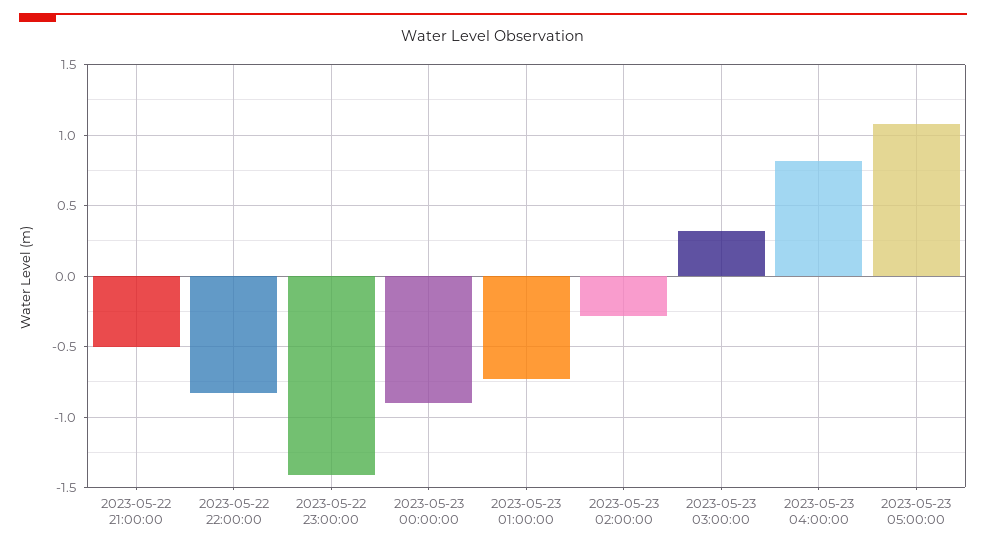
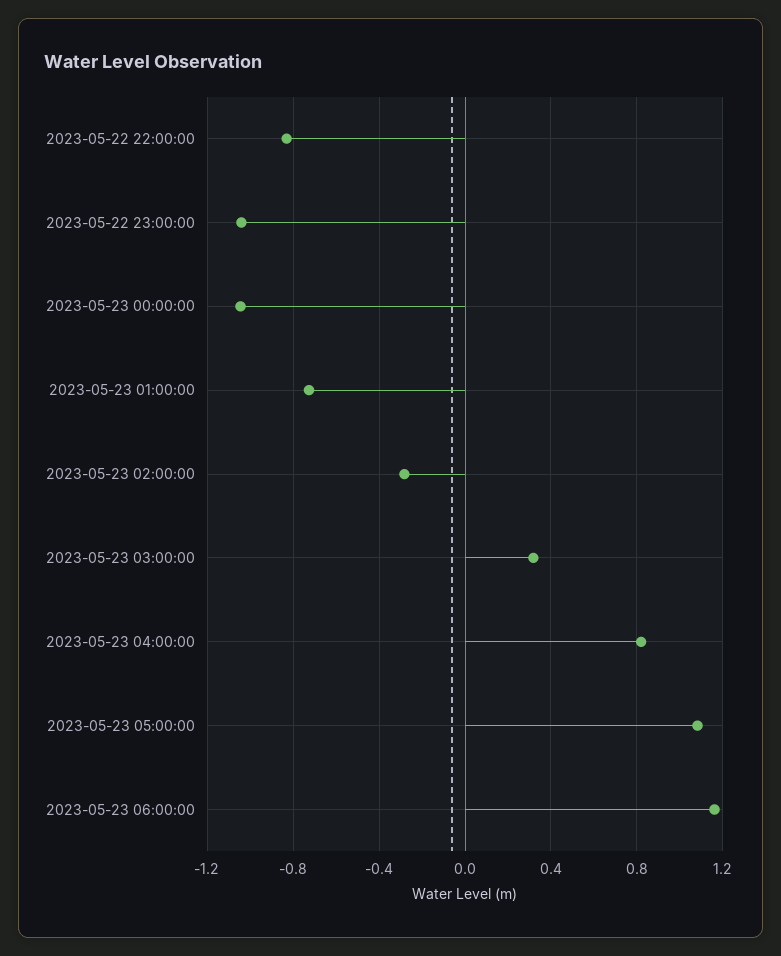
2023-05-22 21:00:00: -0.5 -> none
2023-05-22 23:00:00: -1.4 -> -1.05
2023-05-23 00:00:00: -0.9 -> -1.05
2023-05-23 06:00:00: none -> 1.15

